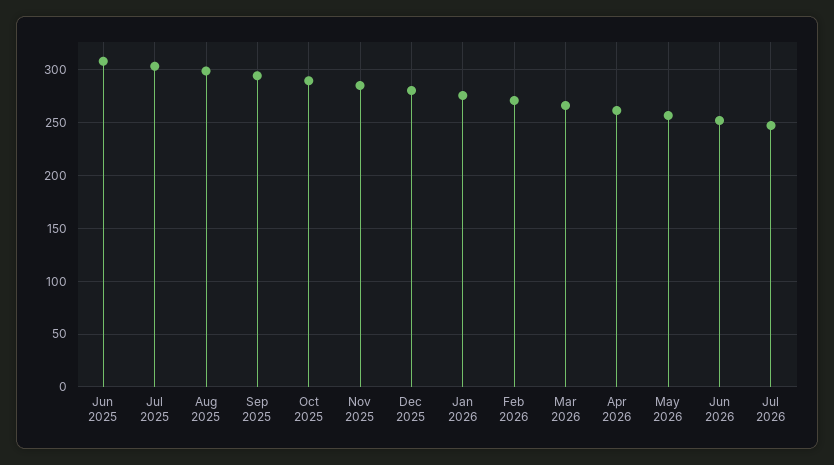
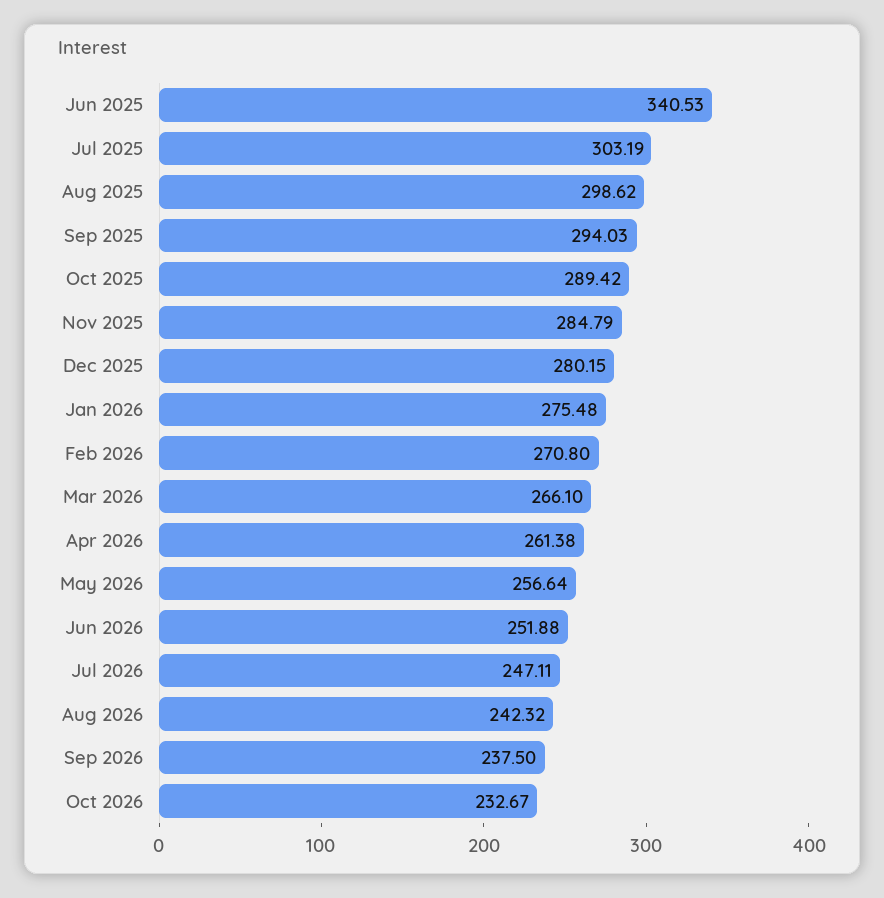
Jun 2025: 310 -> 340.53
Aug 2026: none -> 242.32
Sep 2026: none -> 237.5
Oct 2026: none -> 232.67

